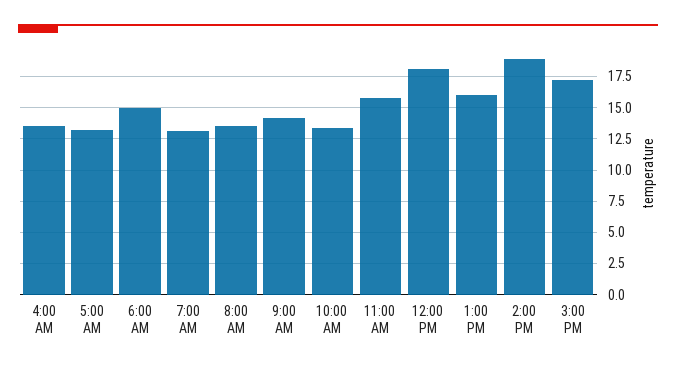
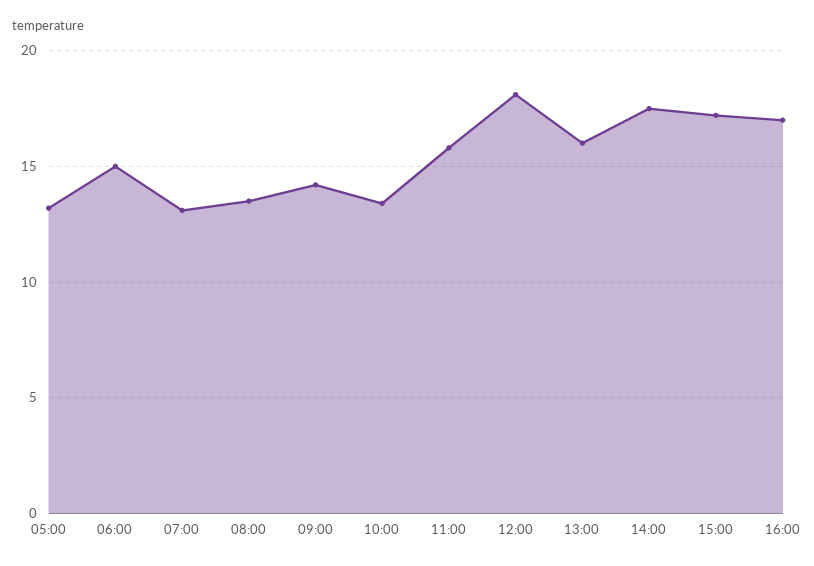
4:00 AM: 13.5 -> none
2:00 PM: 19 -> 17.5
16:00: none -> 17

